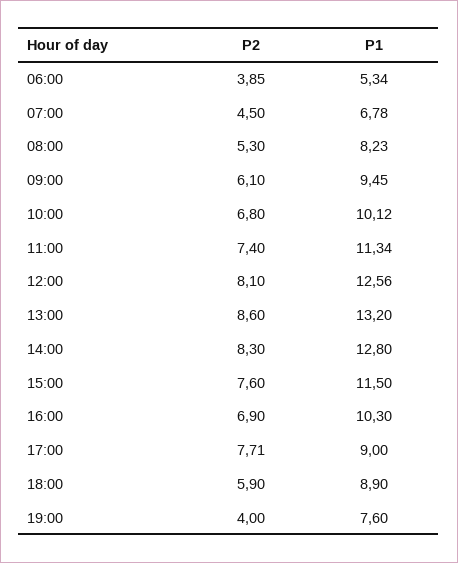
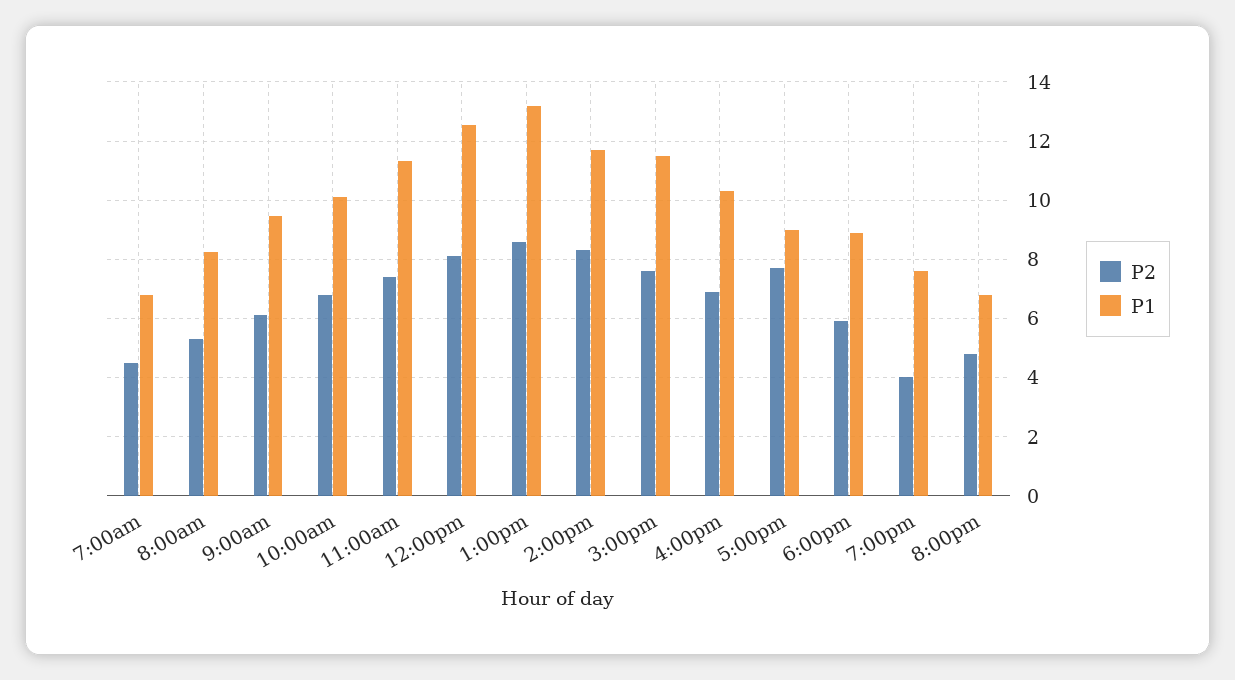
P2, 06:00: 3.85 -> none
P1, 06:00: 5.34 -> none
P1, 14:00: 12.8 -> 11.75
P2, 8:00pm: none -> 4.75
P1, 8:00pm: none -> 6.75

